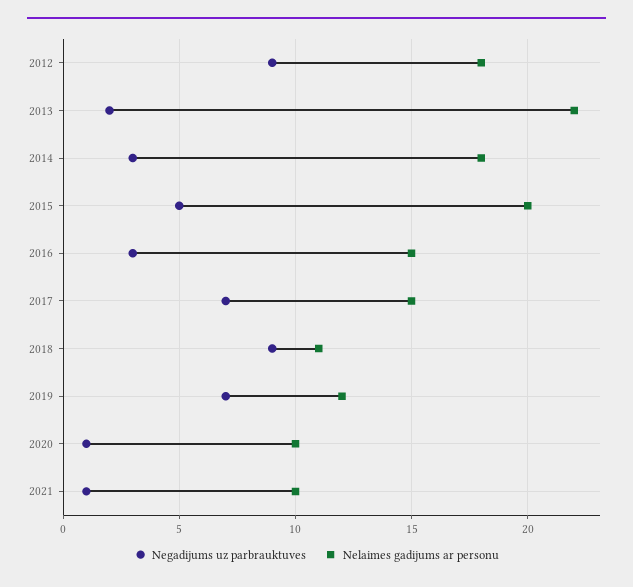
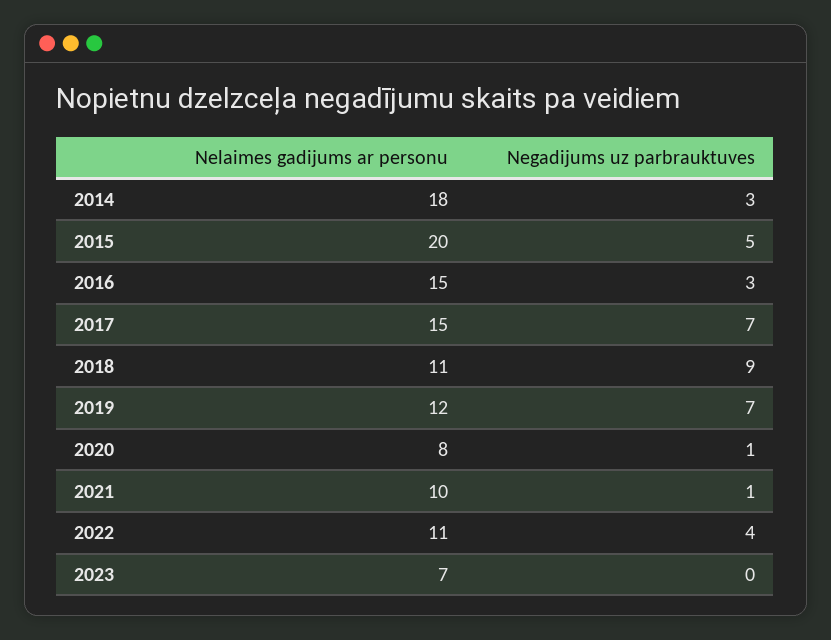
Negadijums uz parbrauktuves, 2012: 9 -> none
Nelaimes gadijums ar personu, 2012: 18 -> none
Negadijums uz parbrauktuves, 2013: 2 -> none
Nelaimes gadijums ar personu, 2013: 22 -> none
Nelaimes gadijums ar personu, 2020: 10 -> 8
Nelaimes gadijums ar personu, 2022: none -> 11
Negadijums uz parbrauktuves, 2022: none -> 4
Nelaimes gadijums ar personu, 2023: none -> 7
Negadijums uz parbrauktuves, 2023: none -> 0

